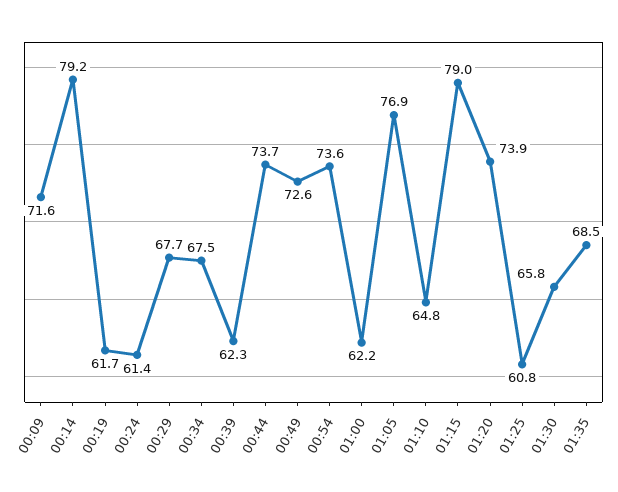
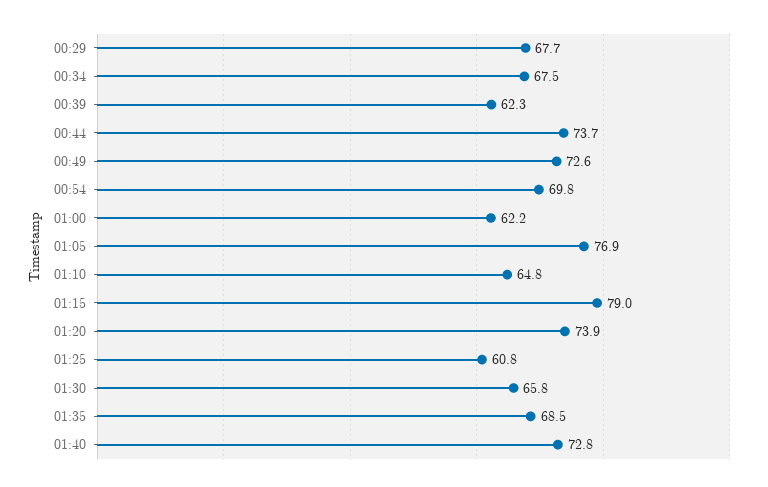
00:09: 71.6 -> none
00:14: 79.2 -> none
00:19: 61.7 -> none
00:24: 61.4 -> none
00:54: 73.6 -> 69.8
01:40: none -> 72.8

